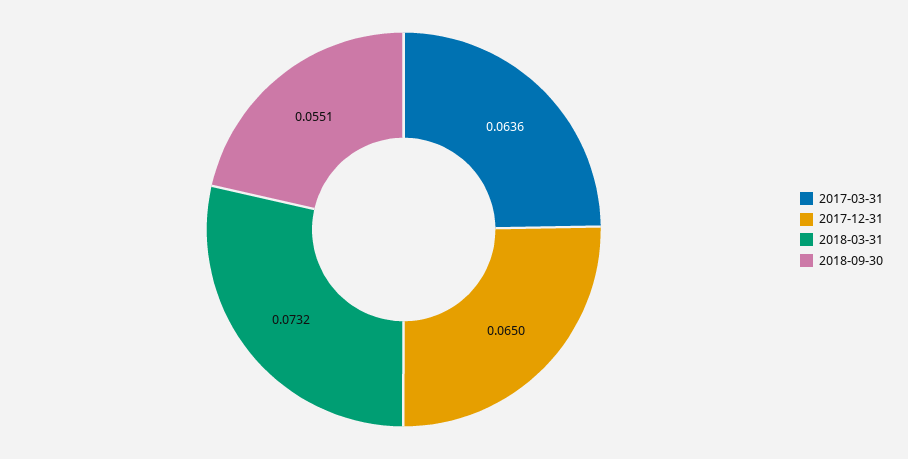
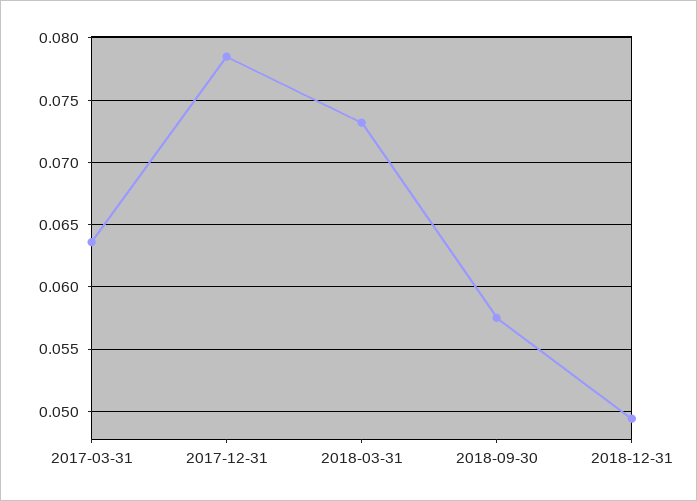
2017-12-31: 0.065 -> 0.0785
2018-09-30: 0.0551 -> 0.0575
2018-12-31: none -> 0.0495

